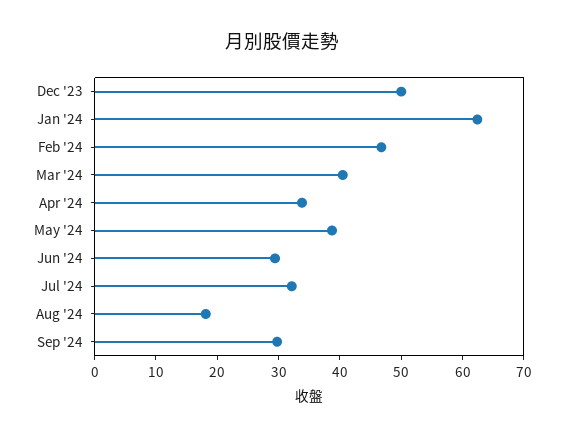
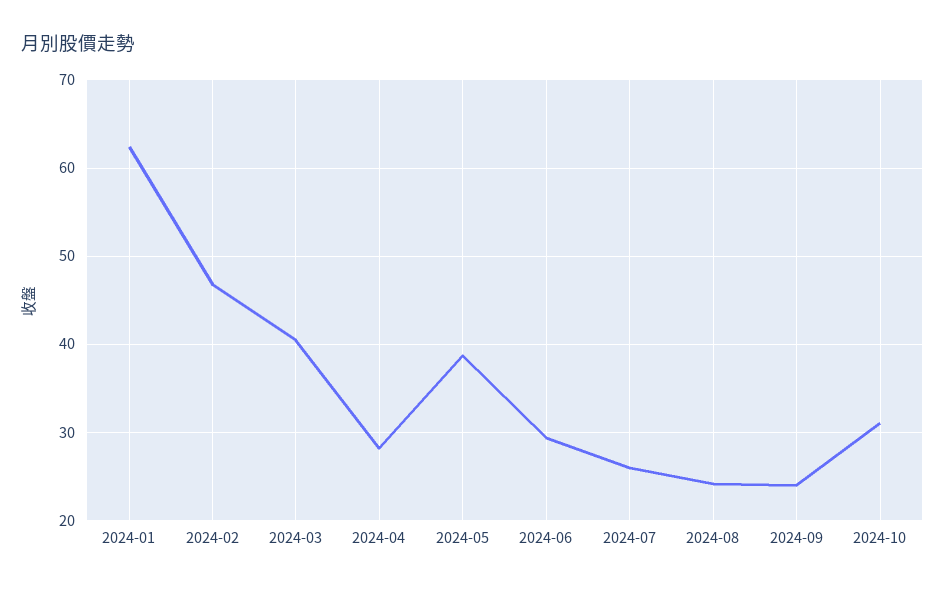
Dec '23: 50 -> none
Apr '24: 34 -> 28
Jul '24: 32 -> 26
Aug '24: 18 -> 24
Sep '24: 30 -> 24
2024-10: none -> 31

